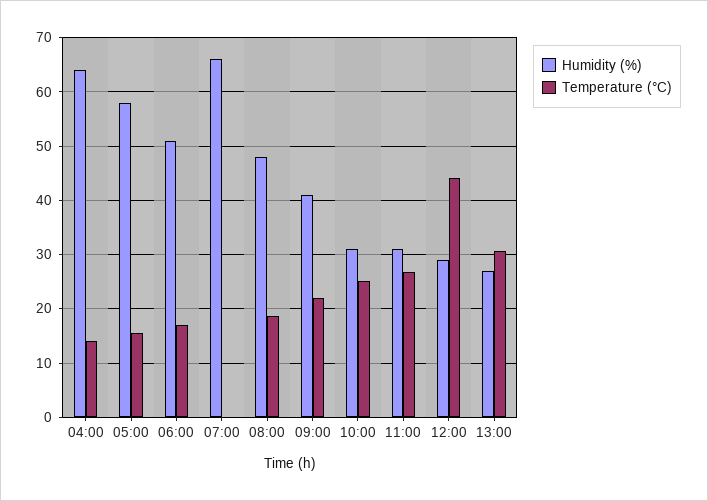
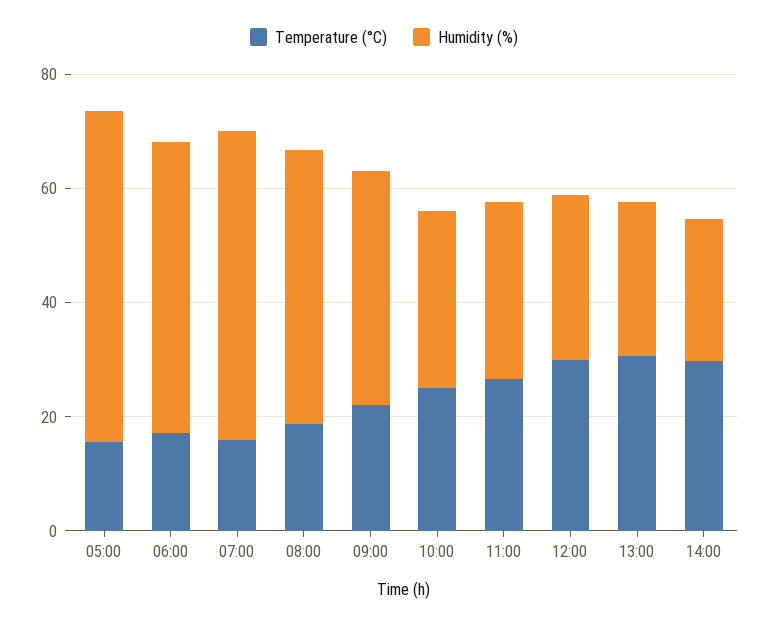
Humidity (%), 04:00: 64 -> none
Temperature (°C), 04:00: 14 -> none
Humidity (%), 07:00: 66 -> 55
Temperature (°C), 07:00: 0 -> 15
Temperature (°C), 12:00: 44 -> 30
Temperature (°C), 14:00: none -> 30
Humidity (%), 14:00: none -> 25

